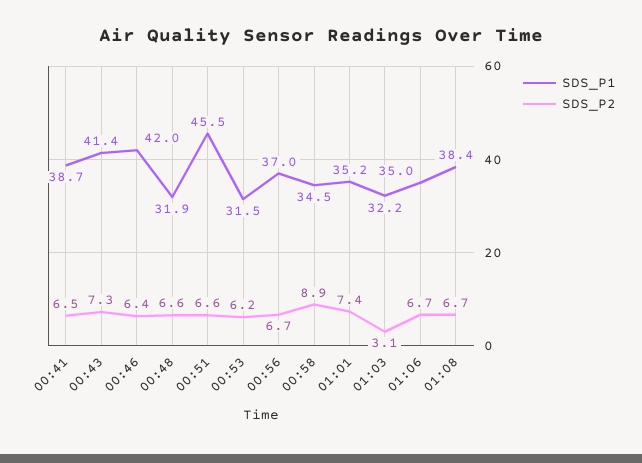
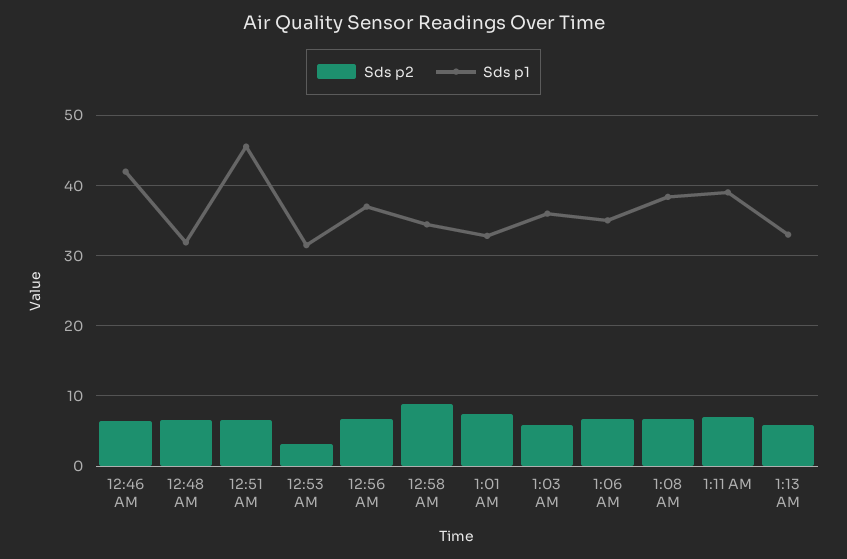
SDS_P1, 00:41: 38.7 -> none
SDS_P2, 00:41: 6.5 -> none
SDS_P1, 00:43: 41.4 -> none
SDS_P2, 00:43: 7.3 -> none
SDS_P2, 00:53: 6.2 -> 3
SDS_P1, 01:01: 35.2 -> 33
SDS_P1, 01:03: 32.2 -> 36
SDS_P2, 01:03: 3.1 -> 6
SDS_P2, 1:11 AM: none -> 7
SDS_P1, 1:11 AM: none -> 39
SDS_P2, 1:13 AM: none -> 6
SDS_P1, 1:13 AM: none -> 33

